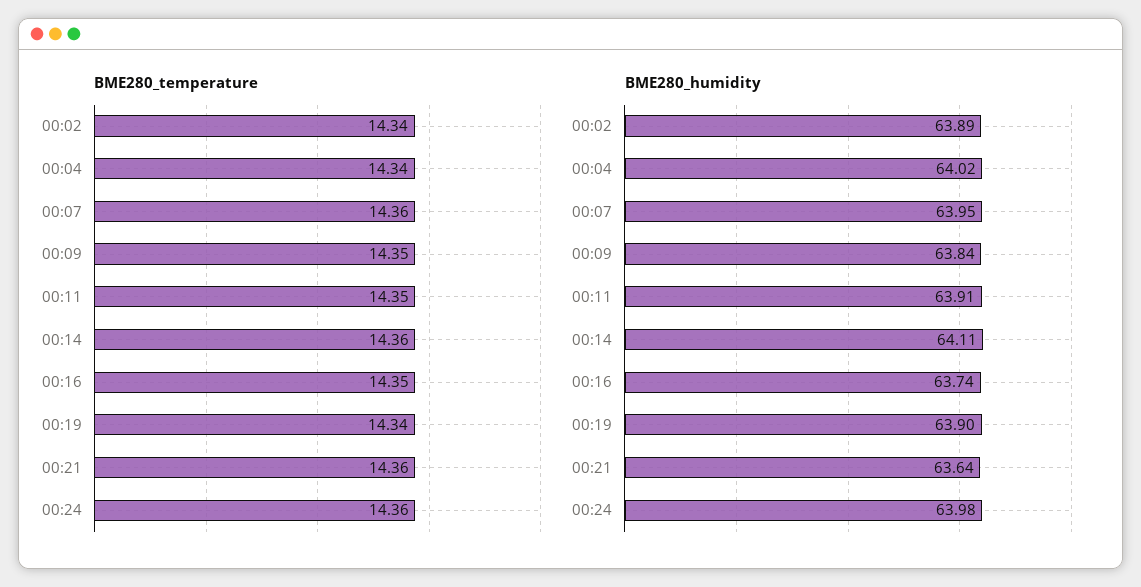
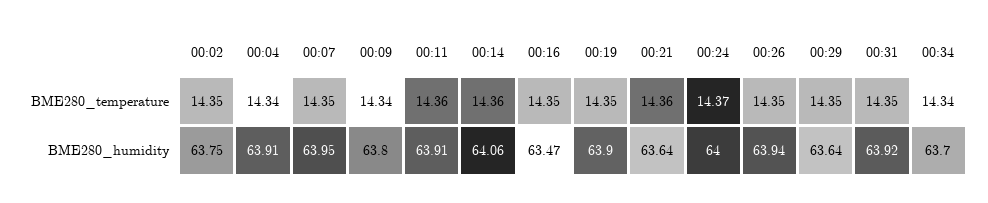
BME280_temperature, 00:02: 14.34 -> 14.35
BME280_temperature, 00:07: 14.36 -> 14.35
BME280_temperature, 00:09: 14.35 -> 14.34
BME280_temperature, 00:11: 14.35 -> 14.36
BME280_temperature, 00:19: 14.34 -> 14.35
BME280_temperature, 00:24: 14.36 -> 14.37
BME280_humidity, 00:02: 63.89 -> 63.75
BME280_humidity, 00:04: 64.02 -> 63.91
BME280_humidity, 00:09: 63.84 -> 63.8
BME280_humidity, 00:14: 64.11 -> 64.06
BME280_humidity, 00:16: 63.74 -> 63.47
BME280_humidity, 00:24: 63.98 -> 64
BME280_temperature, 00:26: none -> 14.35
BME280_temperature, 00:29: none -> 14.35
BME280_temperature, 00:31: none -> 14.35
BME280_temperature, 00:34: none -> 14.34
BME280_humidity, 00:26: none -> 63.94
BME280_humidity, 00:29: none -> 63.64
BME280_humidity, 00:31: none -> 63.92
BME280_humidity, 00:34: none -> 63.7

